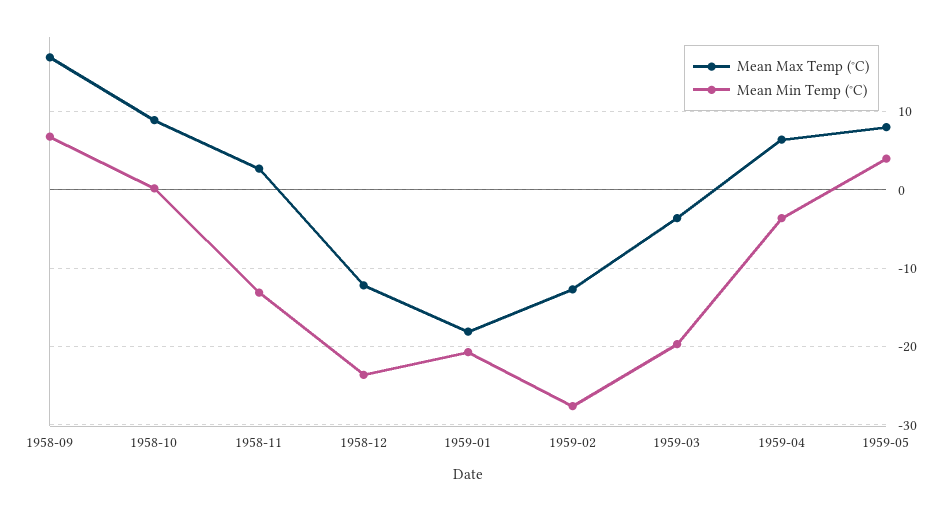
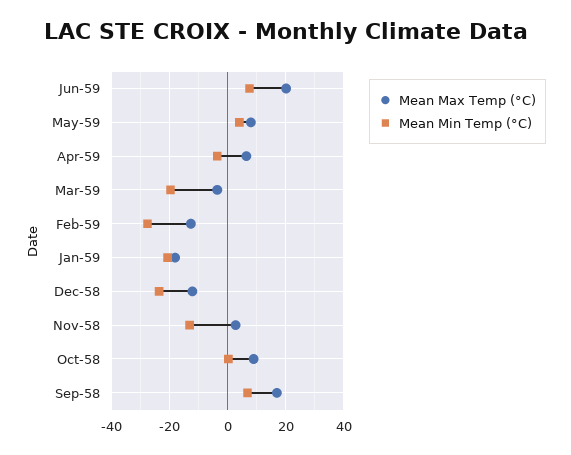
Mean Max Temp (°C), Jun-59: none -> 20
Mean Min Temp (°C), Jun-59: none -> 7.5

